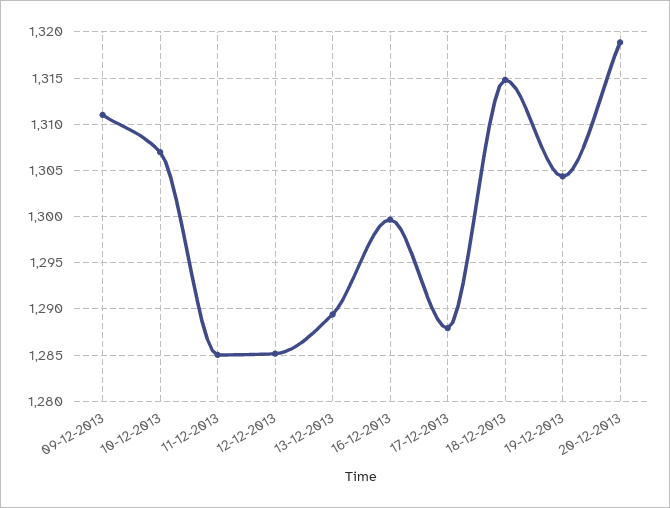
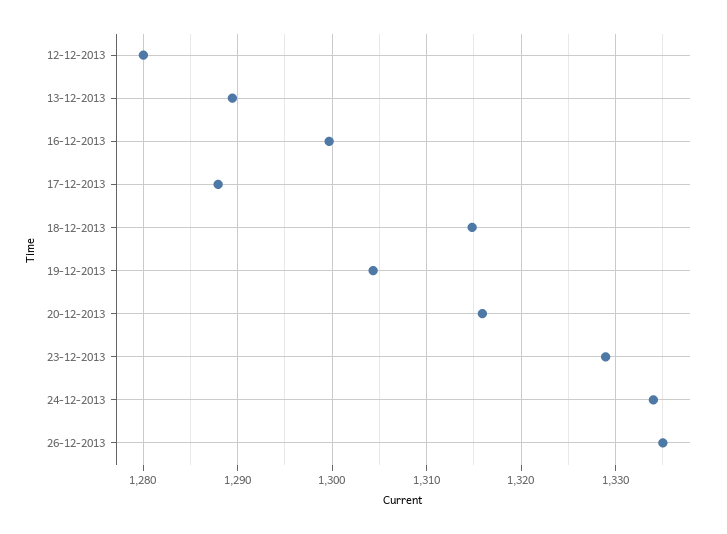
09-12-2013: 1311 -> none
10-12-2013: 1307 -> none
11-12-2013: 1285 -> none
12-12-2013: 1285 -> 1280
20-12-2013: 1319 -> 1316
23-12-2013: none -> 1329
24-12-2013: none -> 1334
26-12-2013: none -> 1335

